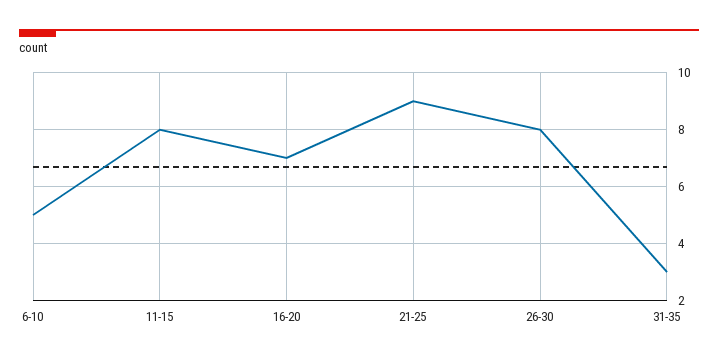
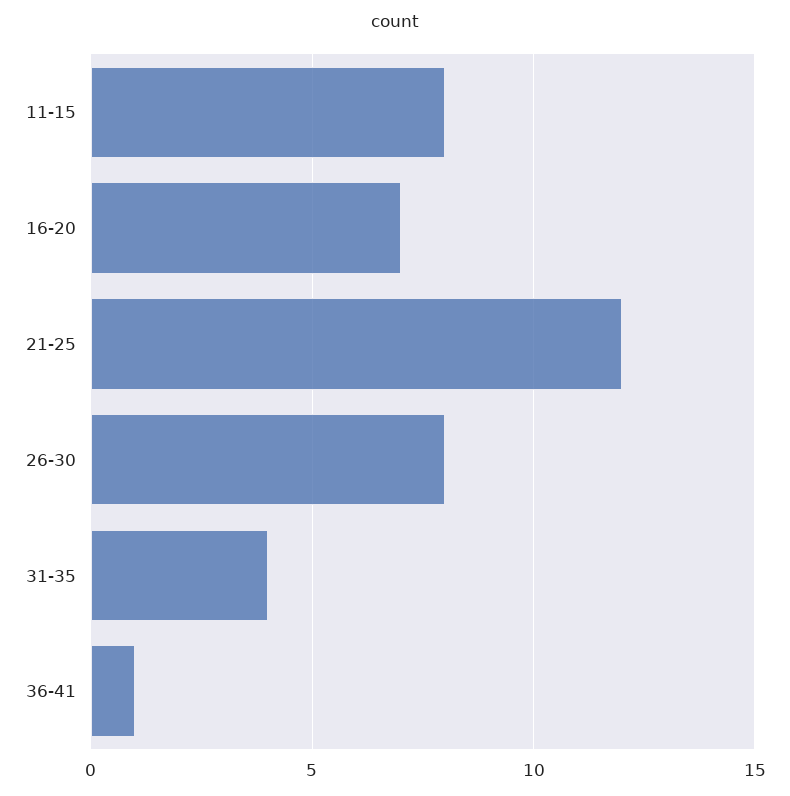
6-10: 5 -> none
21-25: 9 -> 12
31-35: 3 -> 4
36-41: none -> 1

